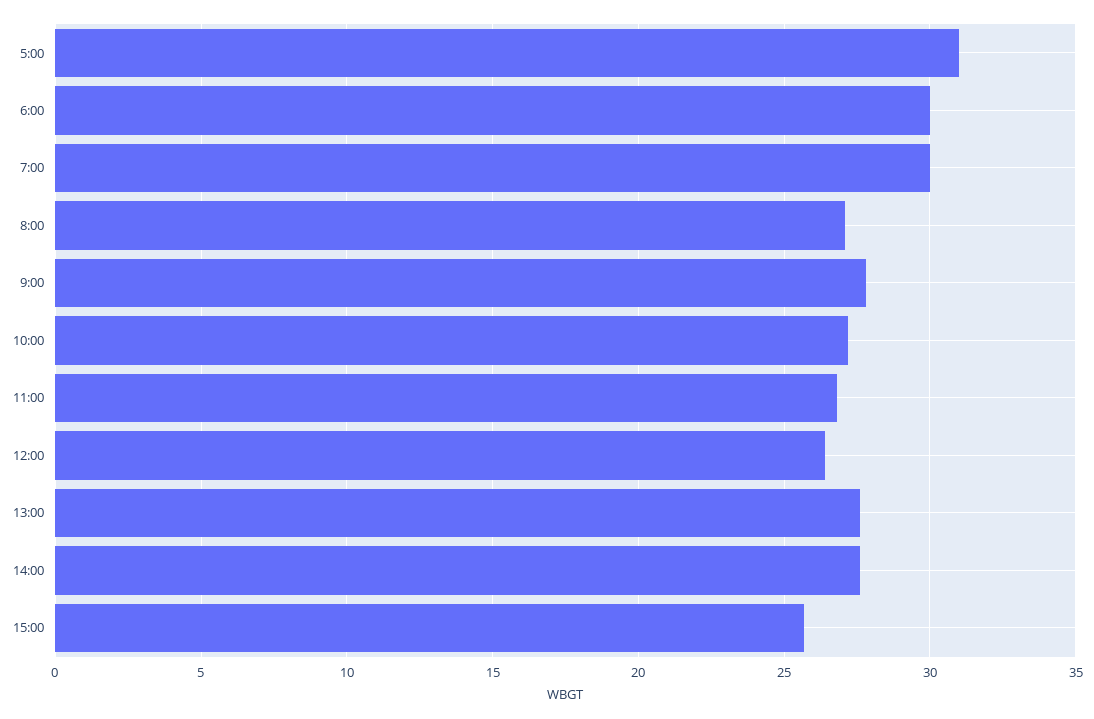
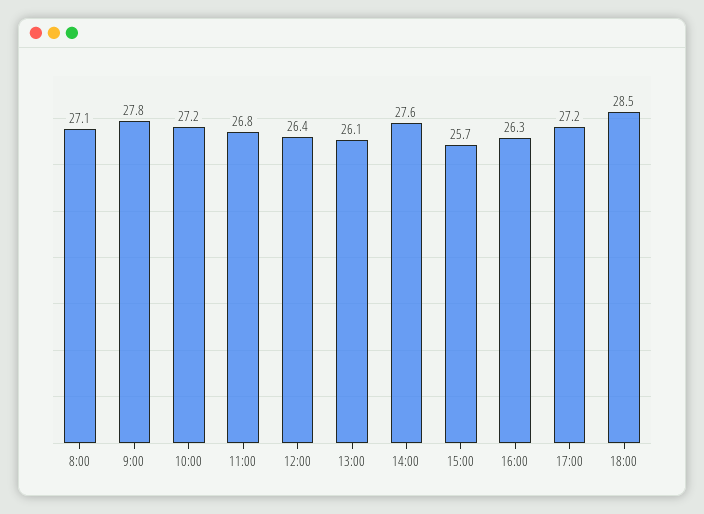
5:00: 31 -> none
6:00: 30 -> none
7:00: 30 -> none
13:00: 27.5 -> 26.1
16:00: none -> 26.3
17:00: none -> 27.2
18:00: none -> 28.5

